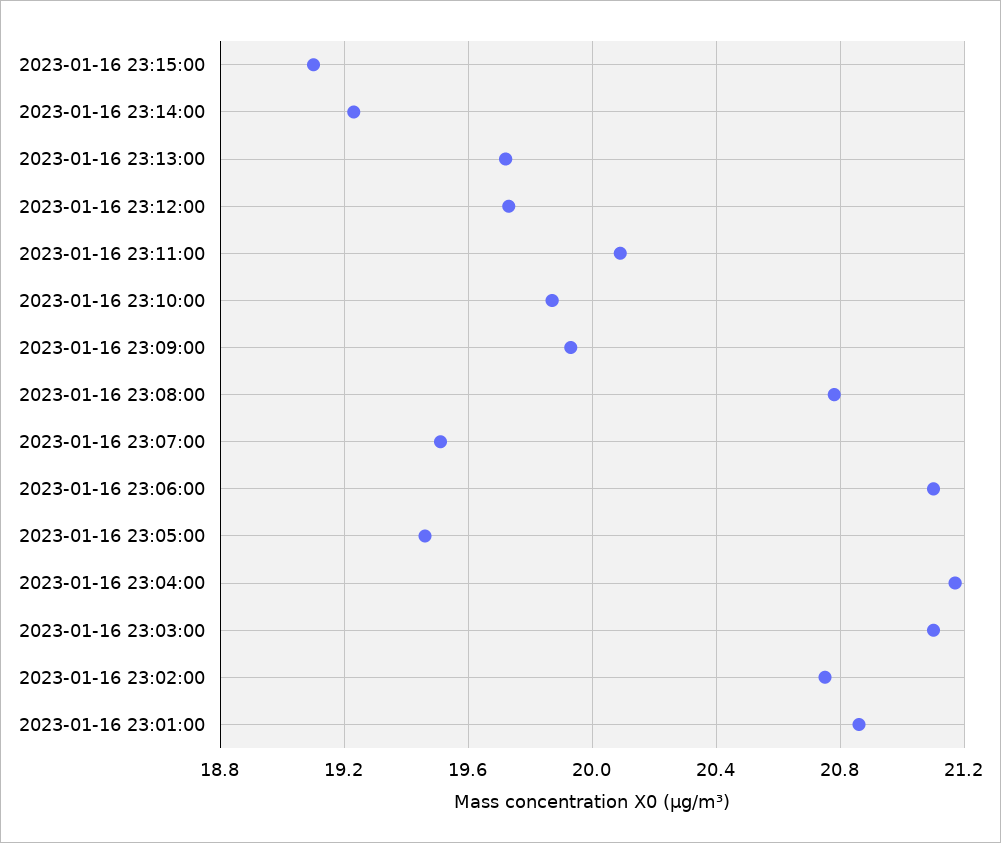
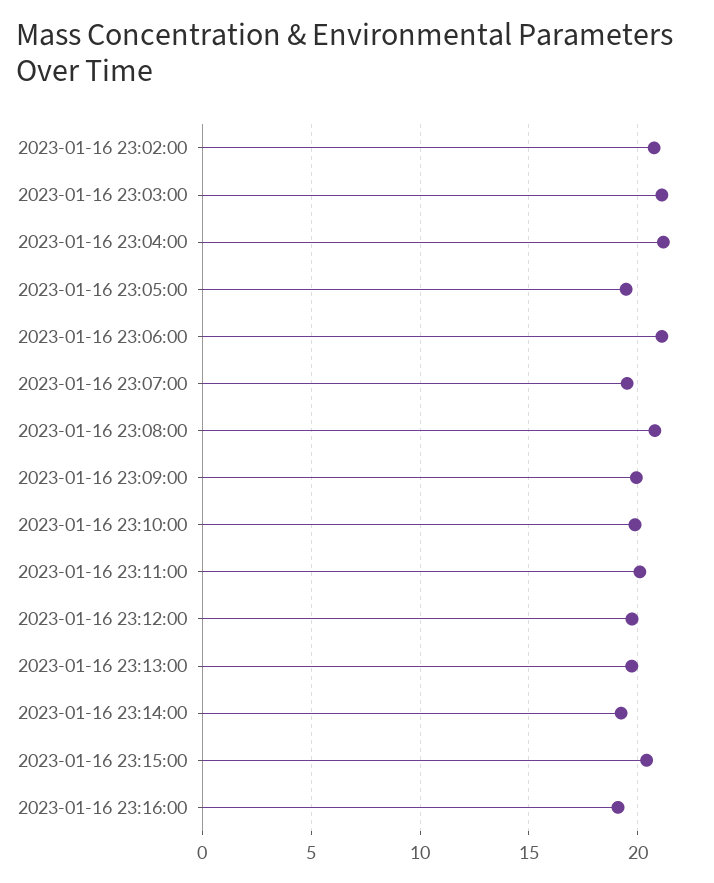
2023-01-16 23:15:00: 19.1 -> 20.5
2023-01-16 23:01:00: 20.85 -> none
2023-01-16 23:16:00: none -> 19

